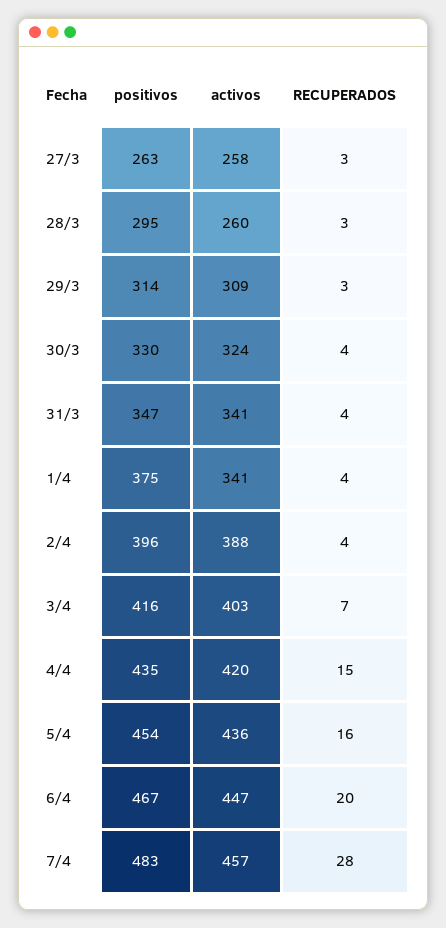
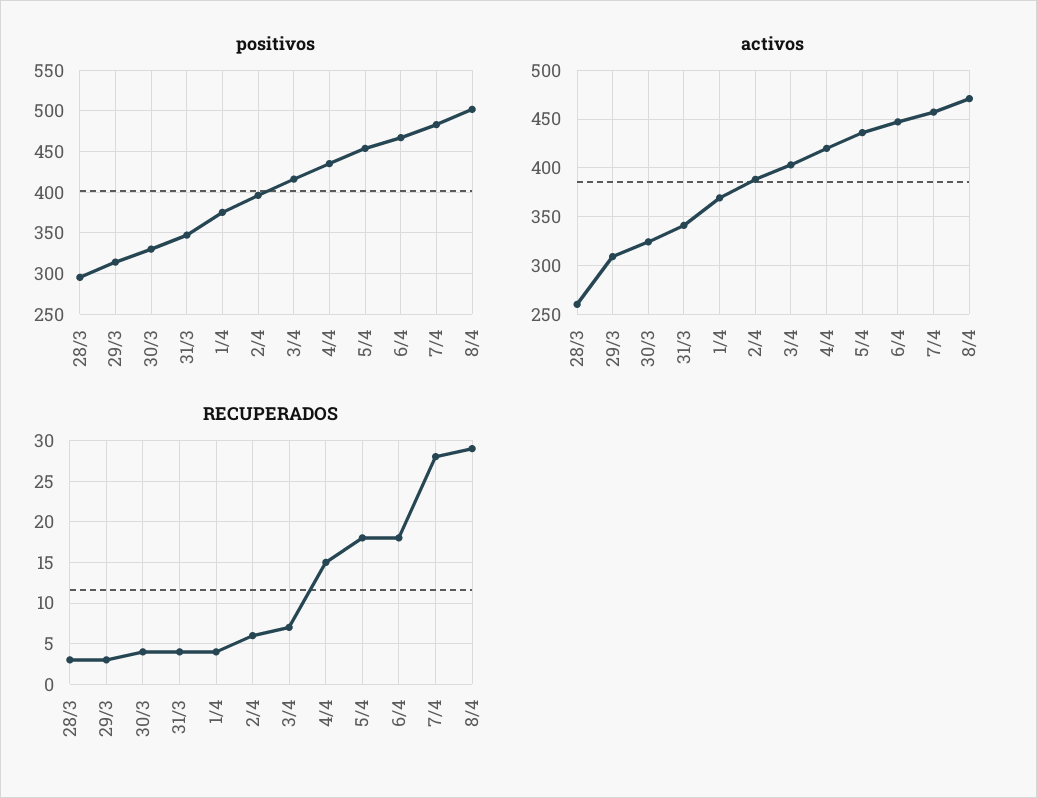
positivos, 27/3: 263 -> none
activos, 27/3: 258 -> none
RECUPERADOS, 27/3: 3 -> none
activos, 1/4: 341 -> 370
RECUPERADOS, 2/4: 4 -> 6
RECUPERADOS, 5/4: 16 -> 18
RECUPERADOS, 6/4: 20 -> 18
positivos, 8/4: none -> 500
activos, 8/4: none -> 470
RECUPERADOS, 8/4: none -> 29

